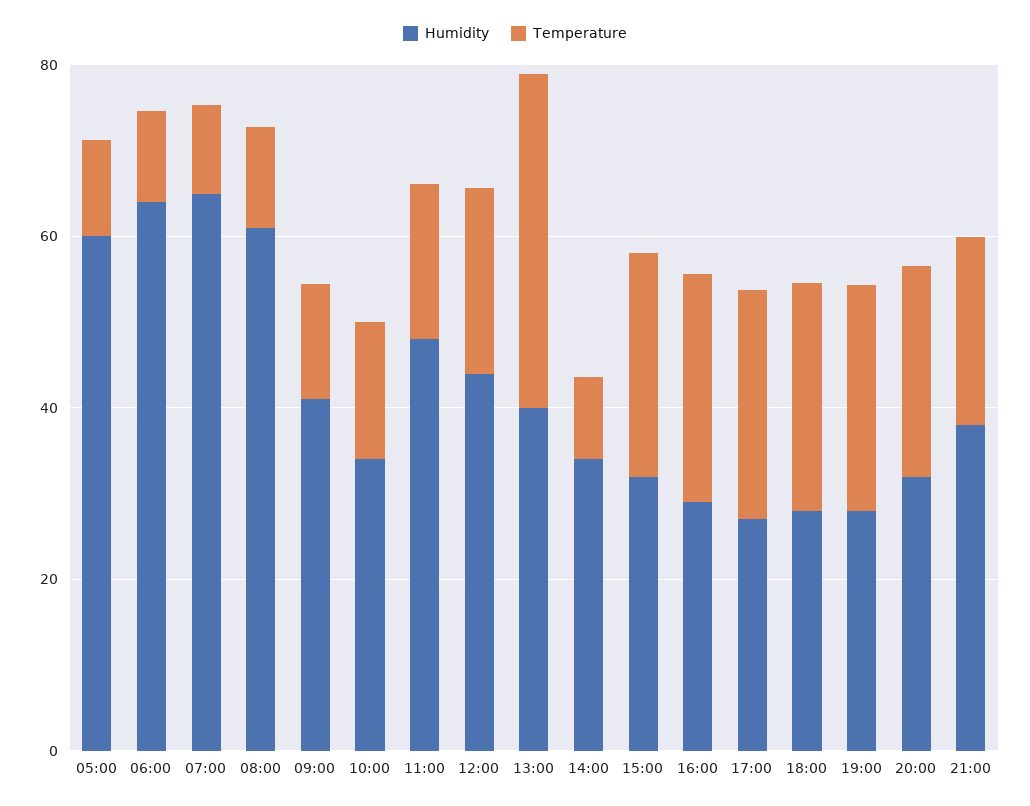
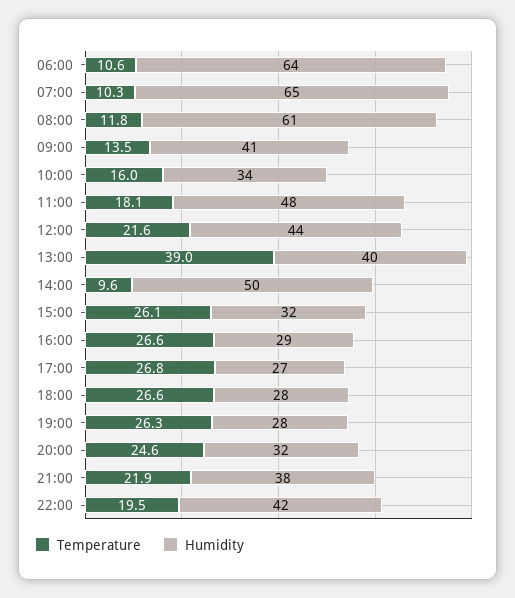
Humidity, 05:00: 60 -> none
Temperature, 05:00: 10 -> none
Humidity, 14:00: 35 -> 50
Temperature, 22:00: none -> 19.5
Humidity, 22:00: none -> 42

